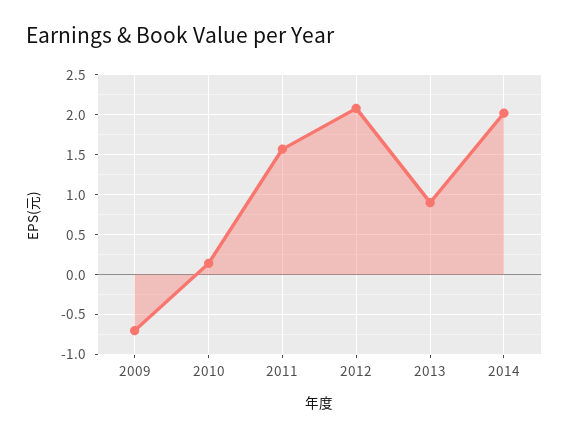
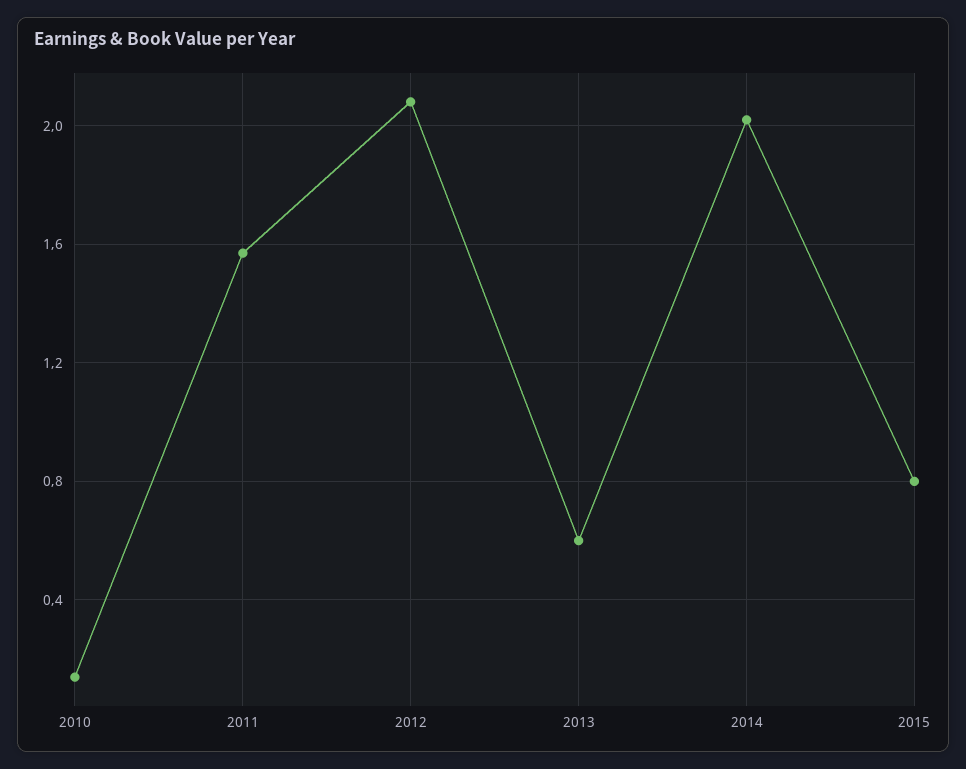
2009: -0.7 -> none
2013: 0.9 -> 0.6
2015: none -> 0.8

